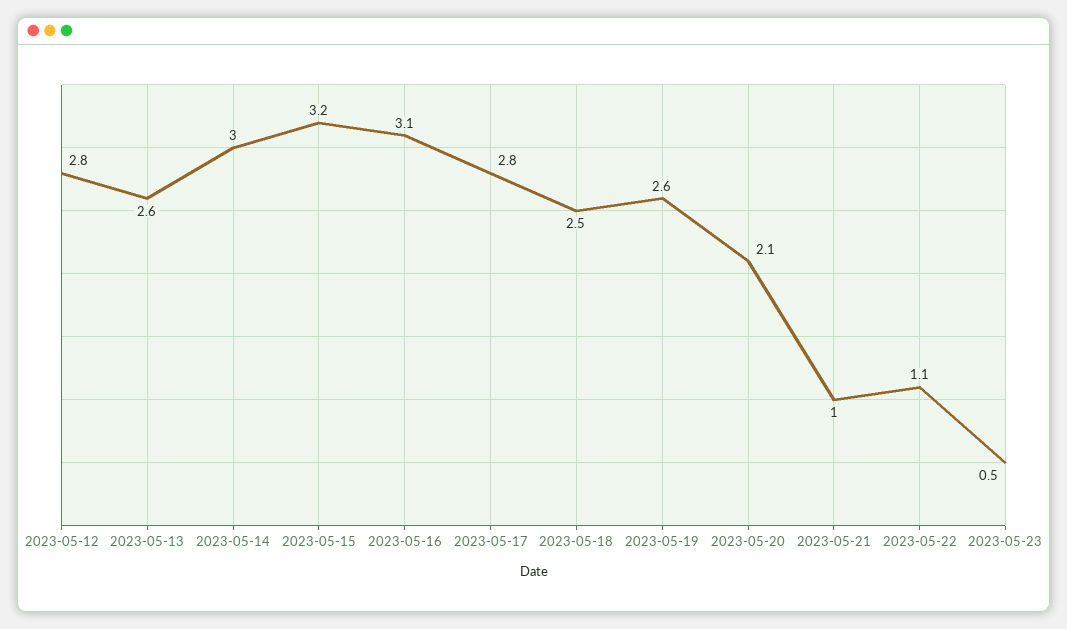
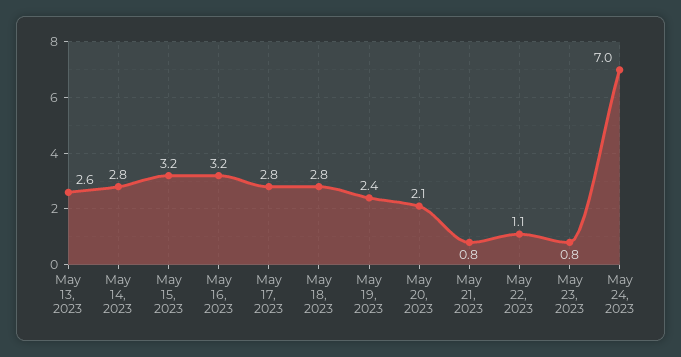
2023-05-12: 2.8 -> none
2023-05-14: 3 -> 2.8
2023-05-16: 3.1 -> 3.2
2023-05-18: 2.5 -> 2.8
2023-05-19: 2.6 -> 2.4
2023-05-21: 1 -> 0.8
2023-05-23: 0.5 -> 0.8
May 24, 2023: none -> 7

